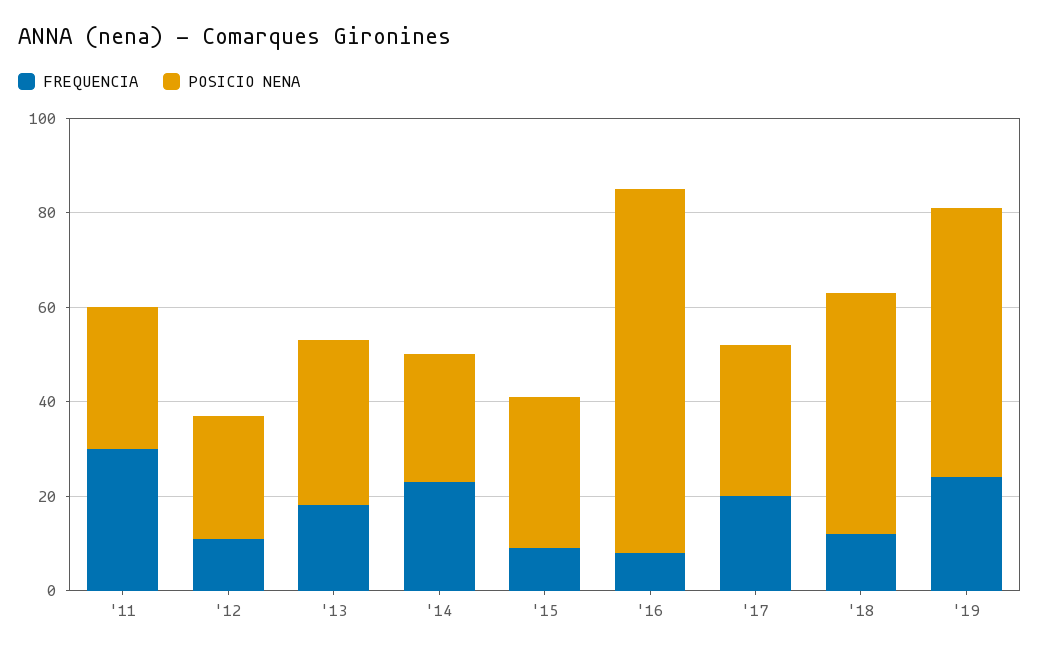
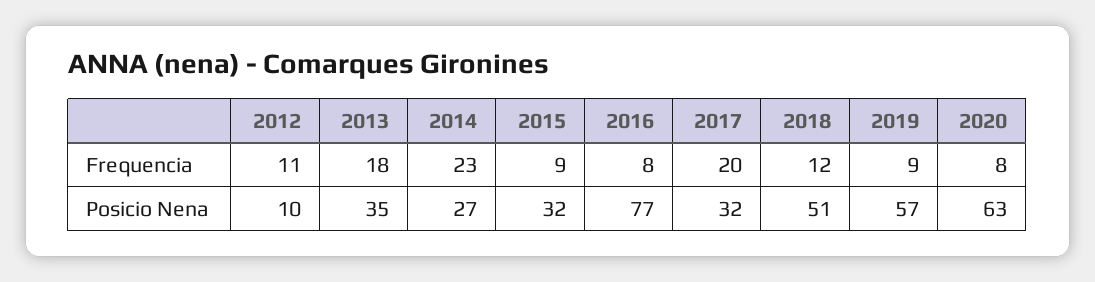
FREQUENCIA, '11: 30 -> none
POSICIO NENA, '11: 30 -> none
POSICIO NENA, '12: 25 -> 10
FREQUENCIA, '19: 25 -> 9
FREQUENCIA, 2020: none -> 8
POSICIO NENA, 2020: none -> 63

